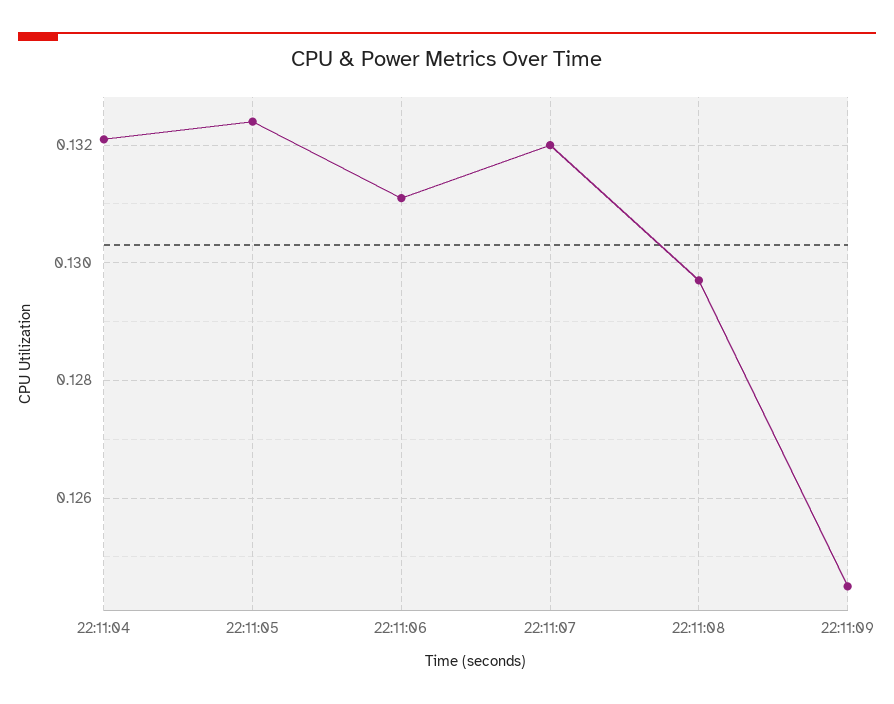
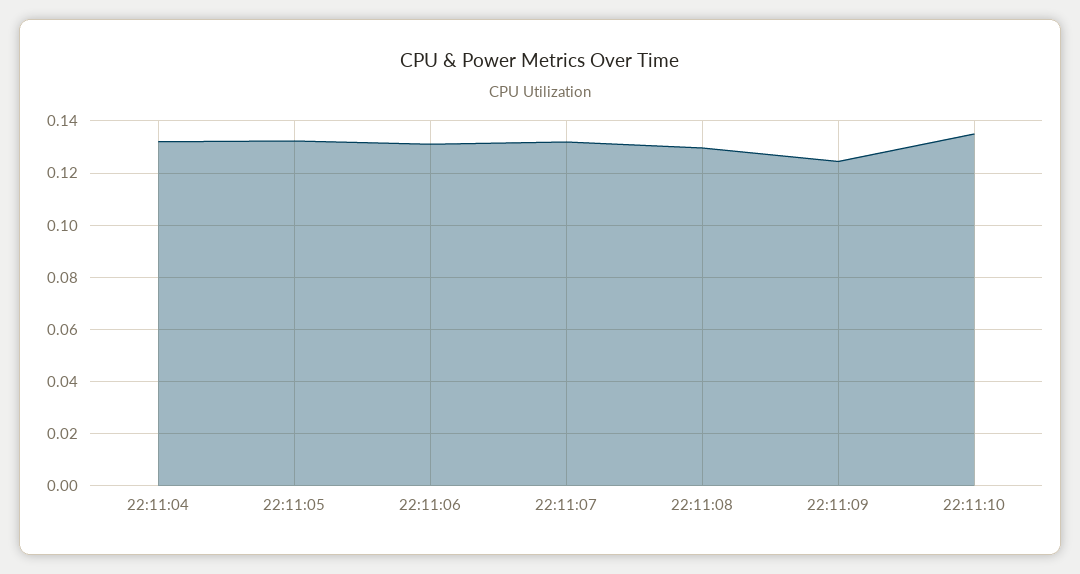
22:11:10: none -> 0.135

